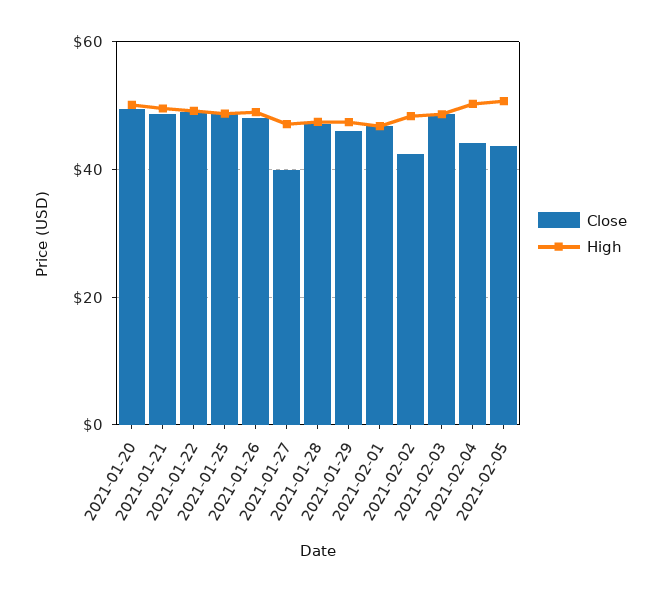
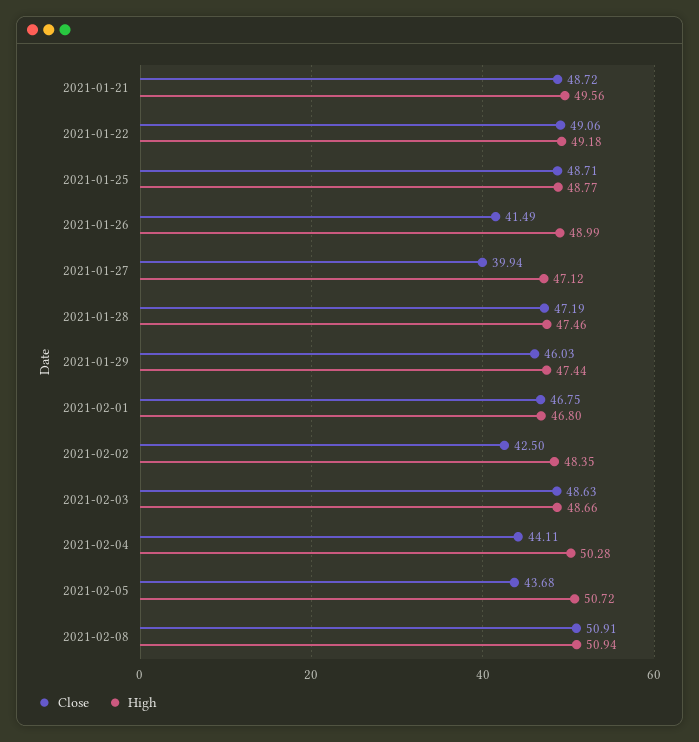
Close, 2021-01-20: 50 -> none
High, 2021-01-20: 50 -> none
Close, 2021-01-26: 48 -> 41.49
Close, 2021-02-08: none -> 50.91
High, 2021-02-08: none -> 50.94

